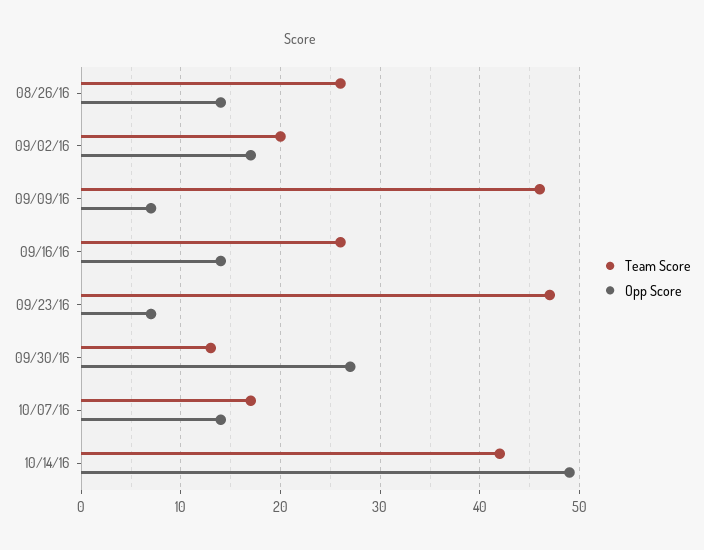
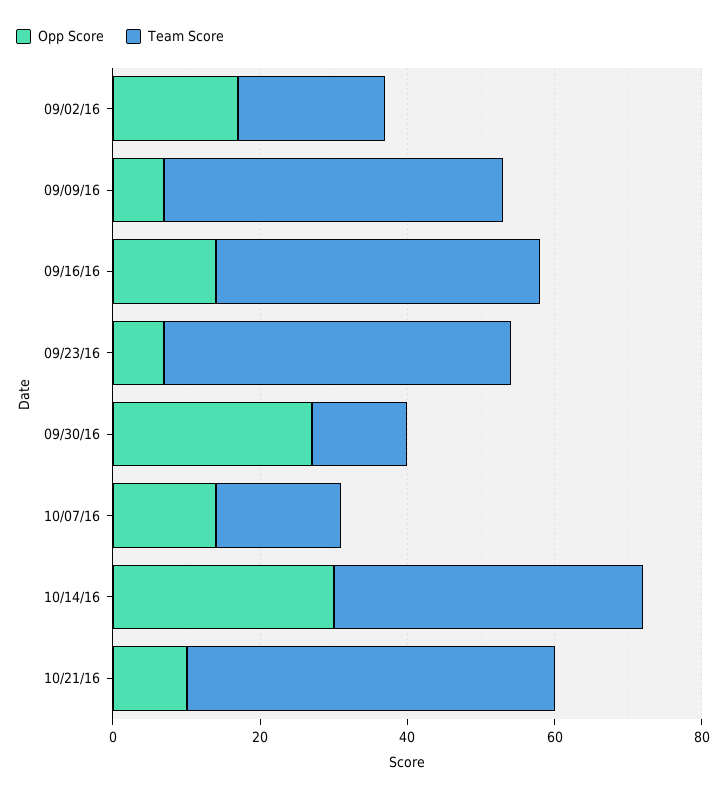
Team Score, 08/26/16: 26 -> none
Opp Score, 08/26/16: 14 -> none
Team Score, 09/16/16: 26 -> 45
Opp Score, 10/14/16: 49 -> 30
Opp Score, 10/21/16: none -> 10
Team Score, 10/21/16: none -> 50

